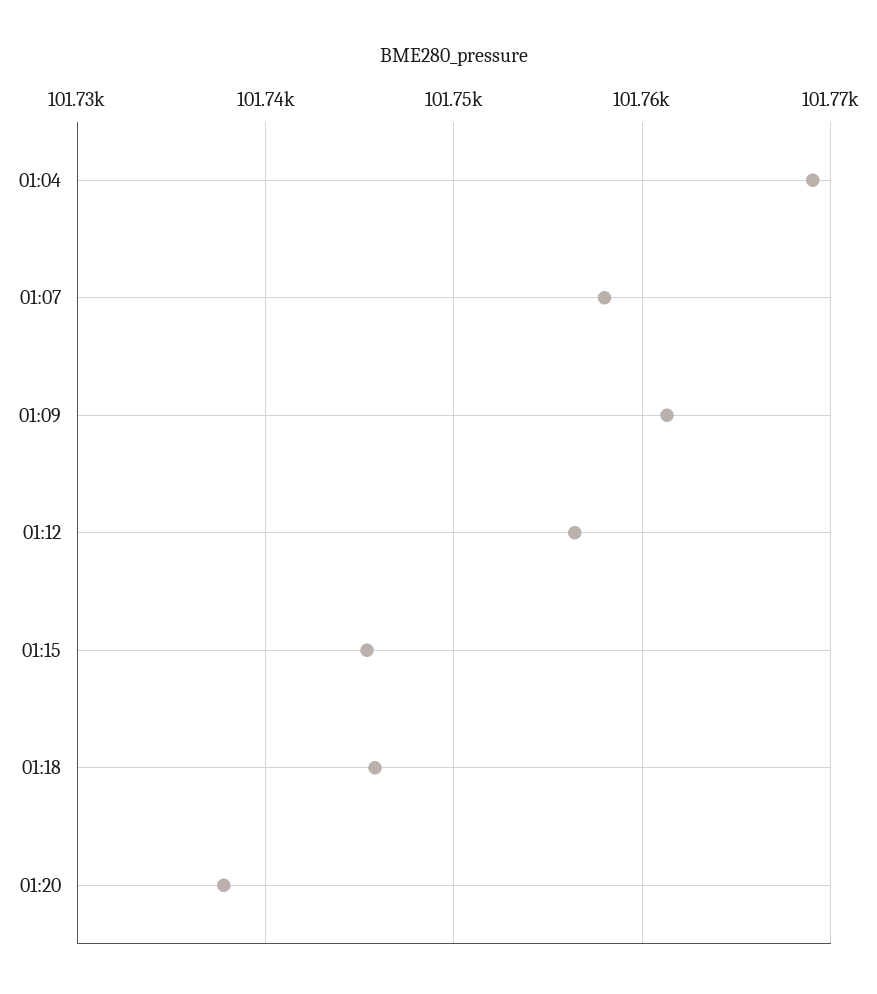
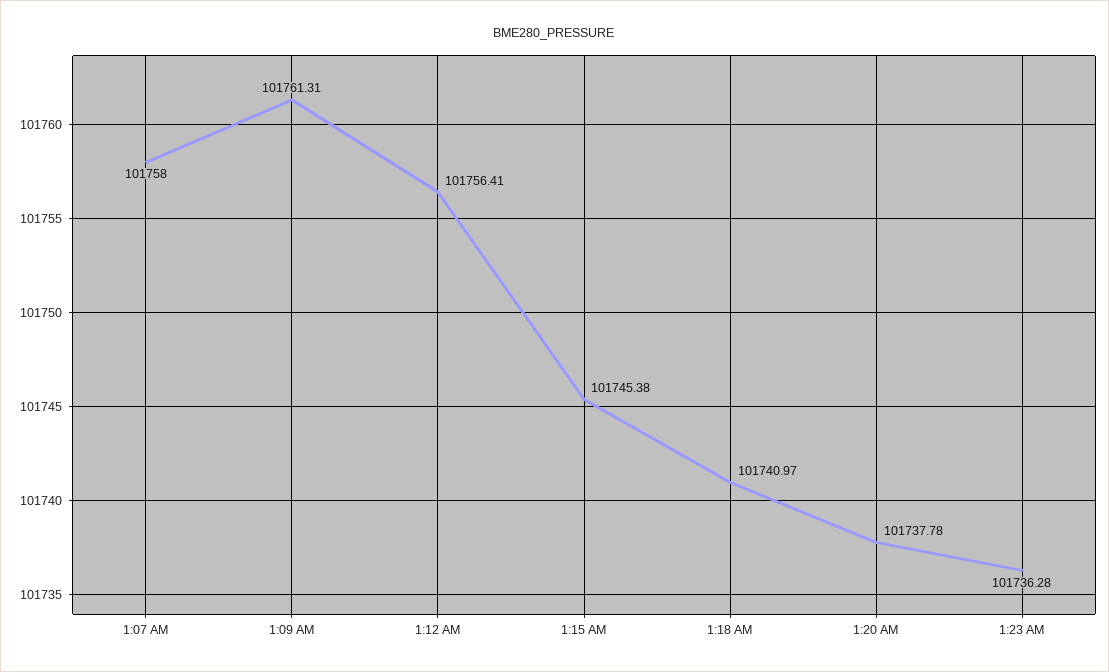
01:04: 101769 -> none
01:18: 101746 -> 101740.97
1:23 AM: none -> 101736.28

